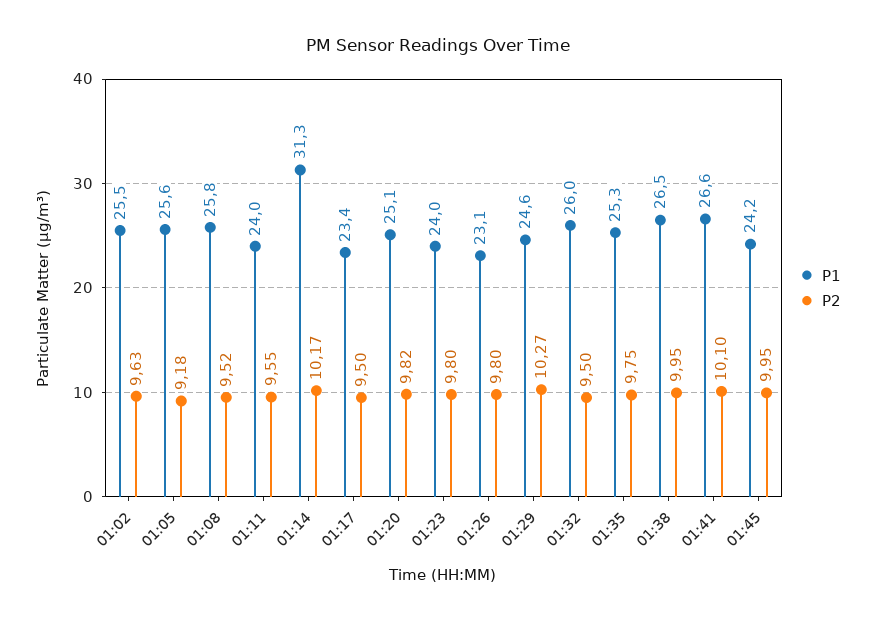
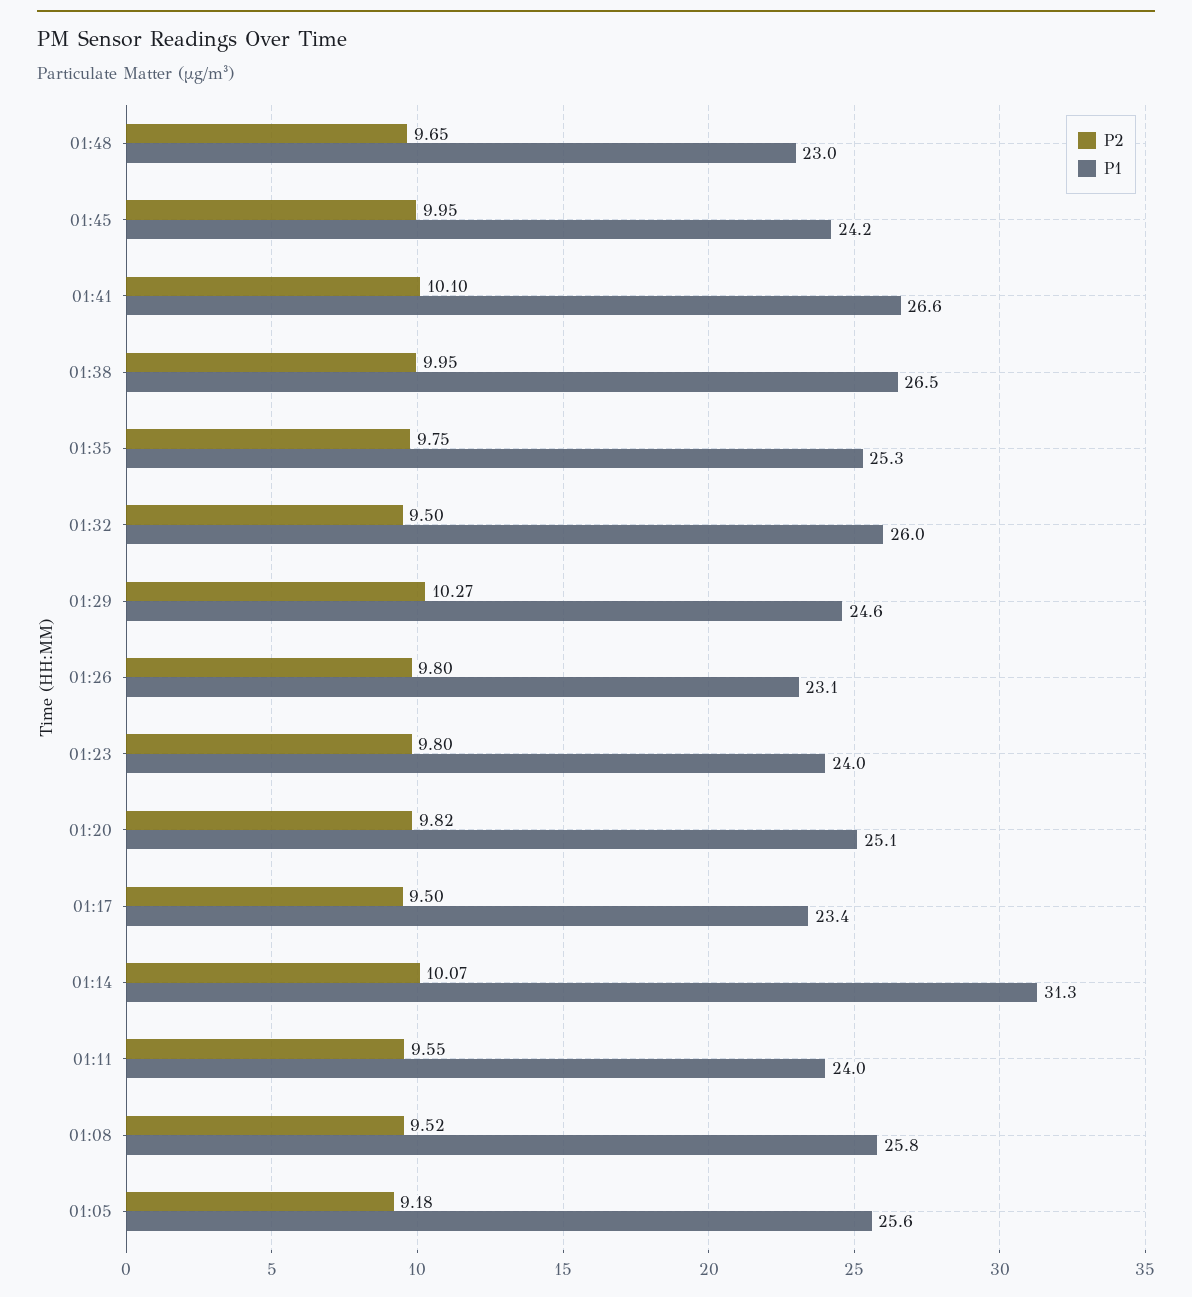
P1, 01:02: 25.5 -> none
P2, 01:02: 9.63 -> none
P2, 01:14: 10.17 -> 10.07
P2, 01:48: none -> 9.65
P1, 01:48: none -> 23

